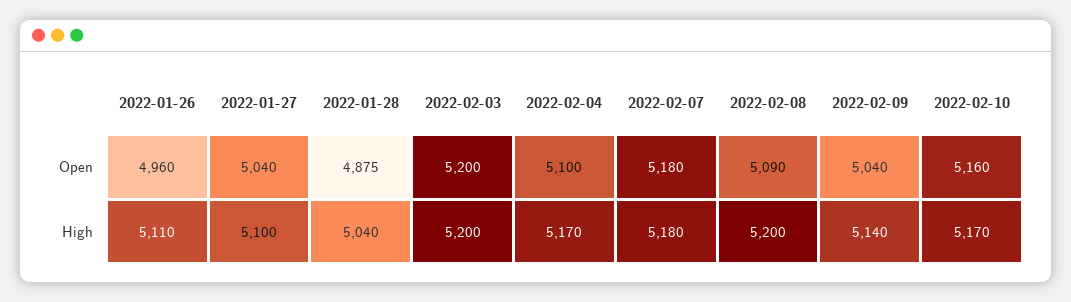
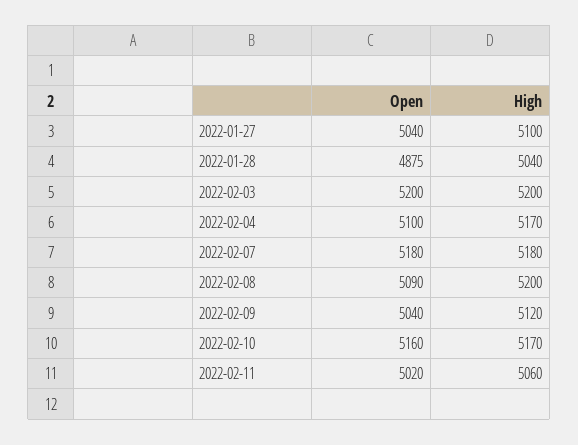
2022-01-26, Open: 4960 -> none
2022-01-26, High: 5110 -> none
2022-02-09, High: 5140 -> 5120
2022-02-11, Open: none -> 5020
2022-02-11, High: none -> 5060

